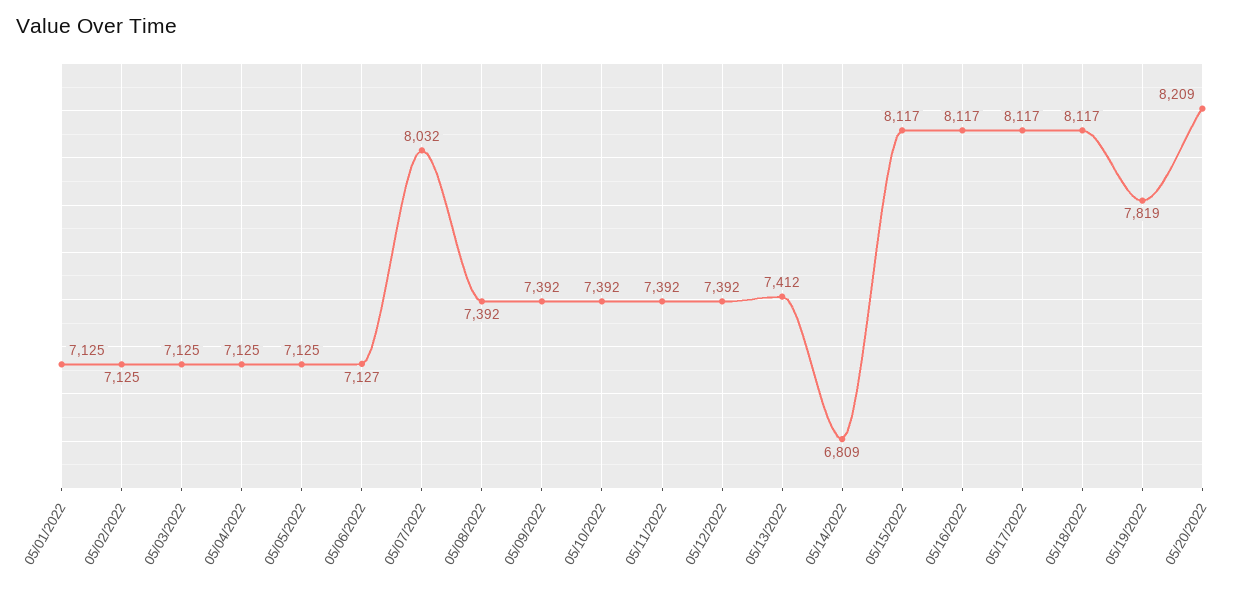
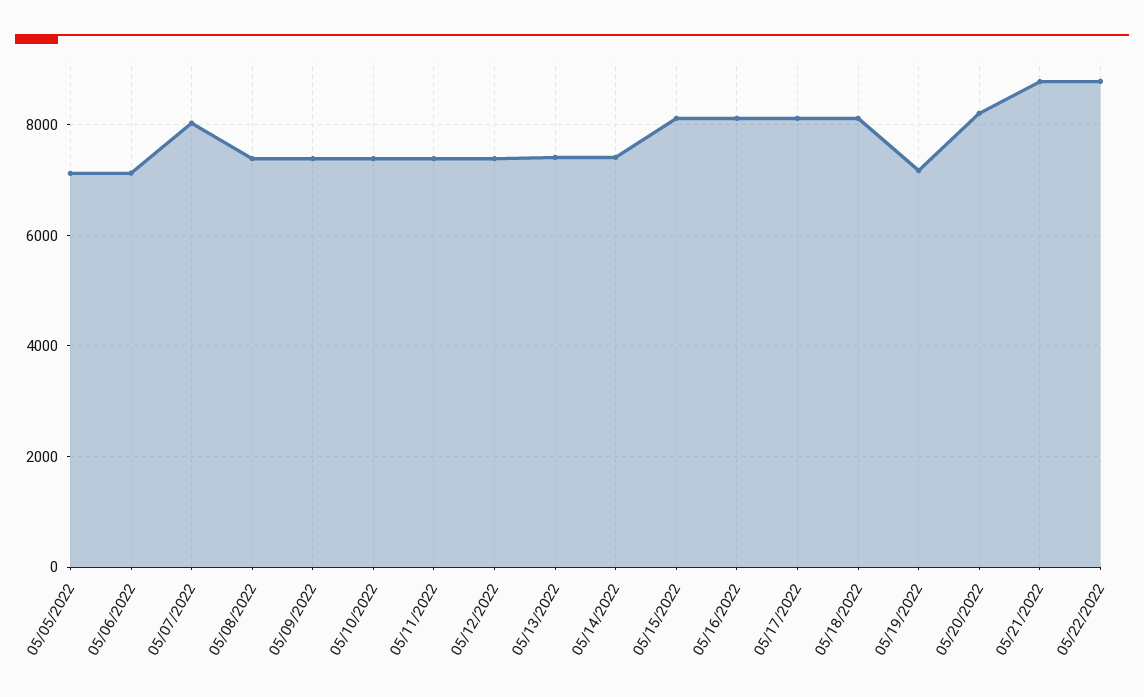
05/01/2022: 7125 -> none
05/02/2022: 7125 -> none
05/03/2022: 7125 -> none
05/04/2022: 7125 -> none
05/14/2022: 6809 -> 7400
05/19/2022: 7819 -> 7200
05/21/2022: none -> 8800
05/22/2022: none -> 8800

